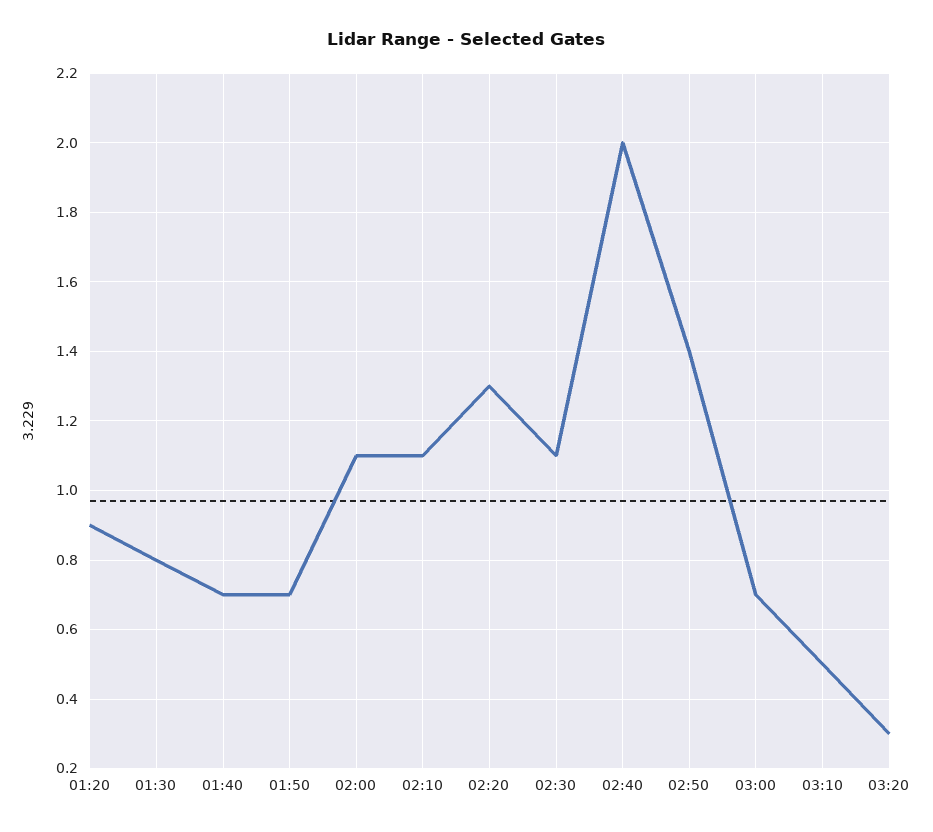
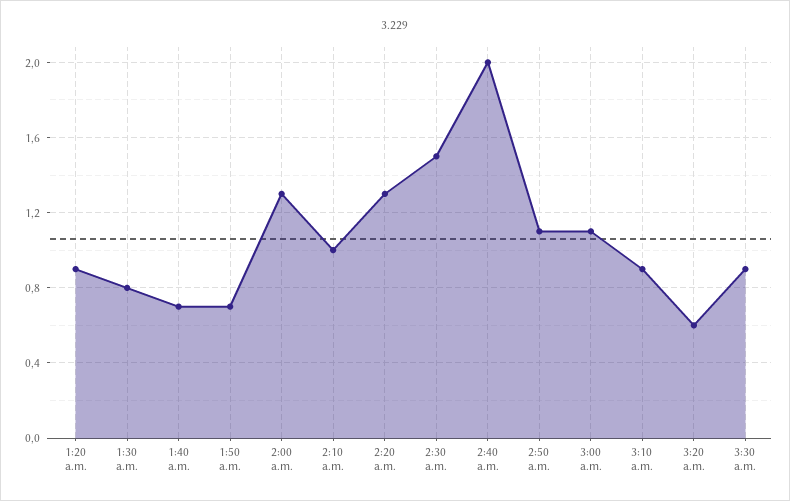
02:00: 1.1 -> 1.3
02:10: 1.1 -> 1
02:30: 1.1 -> 1.5
02:50: 1.4 -> 1.1
03:00: 0.7 -> 1.1
03:10: 0.5 -> 0.9
03:20: 0.3 -> 0.6
3:30 a.m.: none -> 0.9

